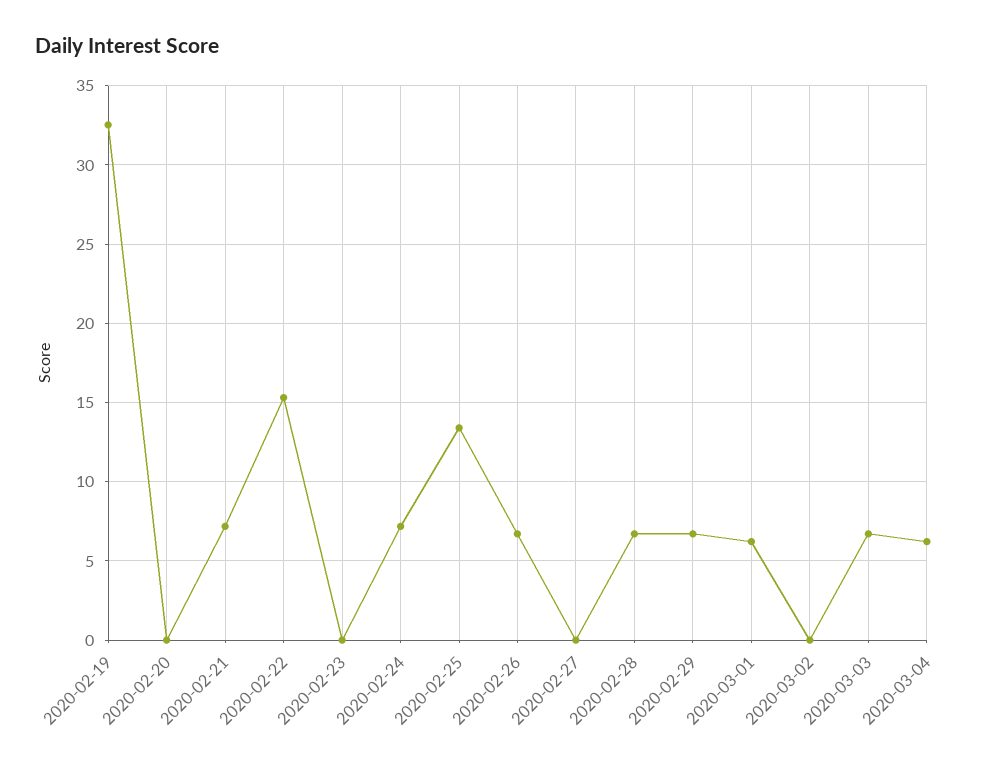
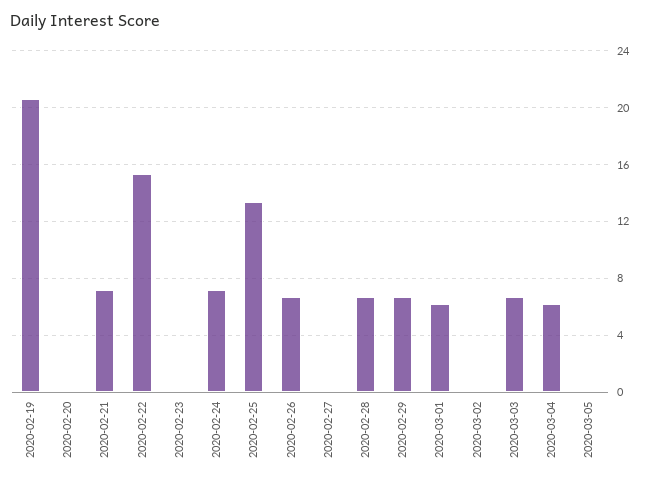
2020-02-19: 32.5 -> 20.5
2020-03-05: none -> 0

